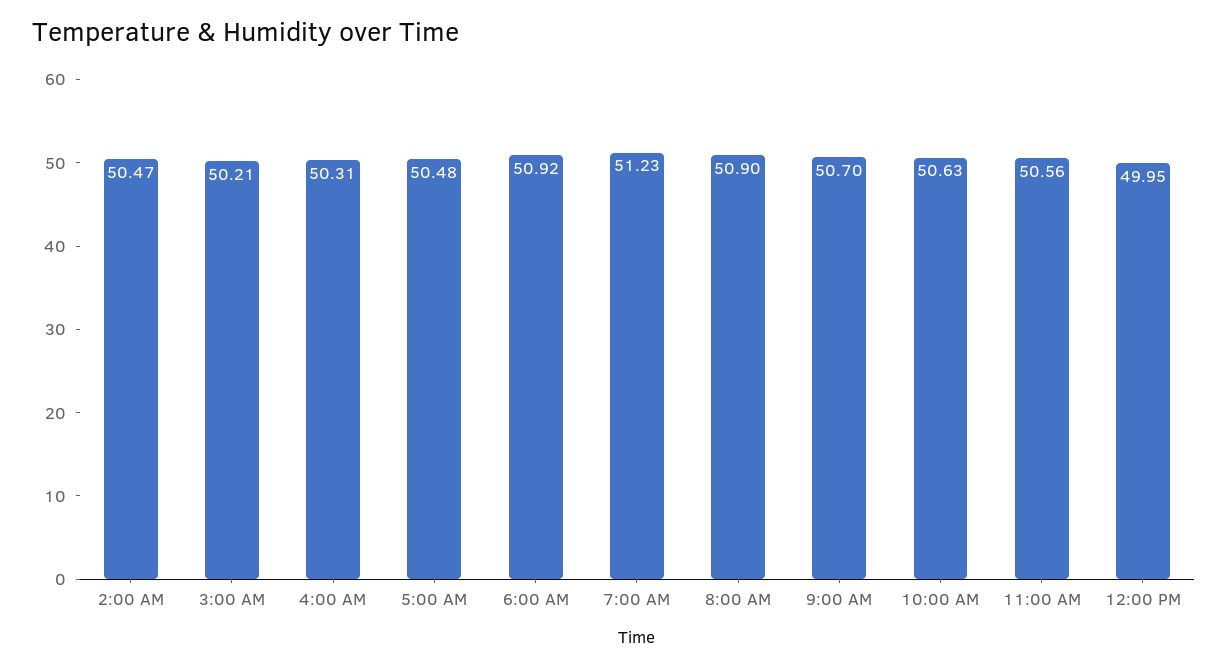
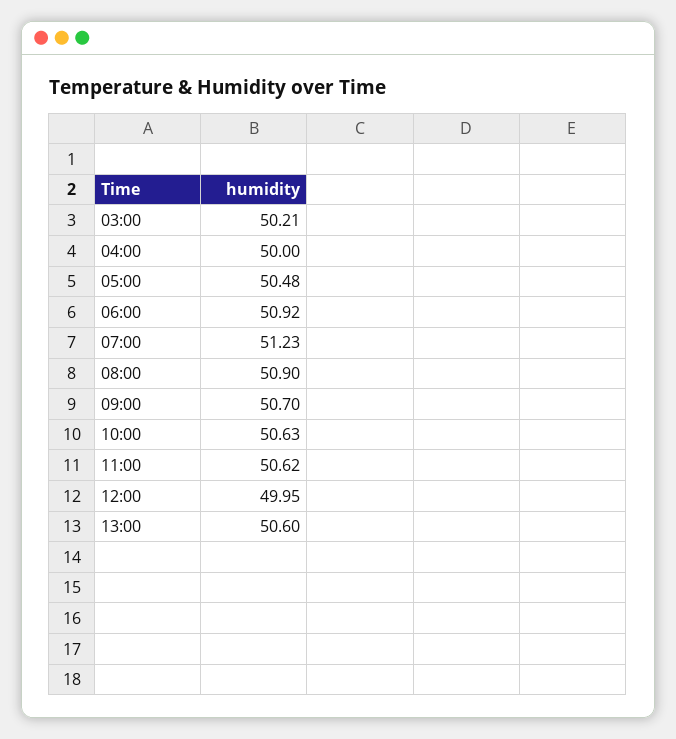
2:00 AM: 50.47 -> none
4:00 AM: 50.31 -> 50
11:00 AM: 50.56 -> 50.62
13:00: none -> 50.6

